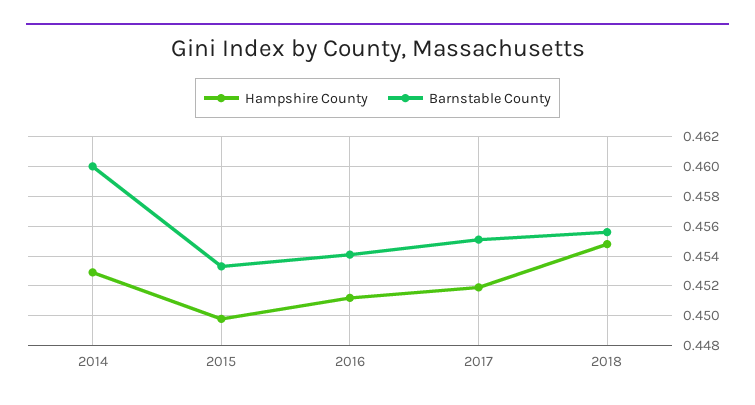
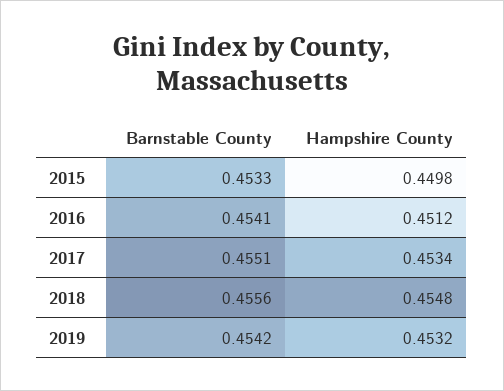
Hampshire County, 2014: 0.453 -> none
Barnstable County, 2014: 0.46 -> none
Hampshire County, 2017: 0.452 -> 0.4534
Barnstable County, 2019: none -> 0.4542
Hampshire County, 2019: none -> 0.4532

